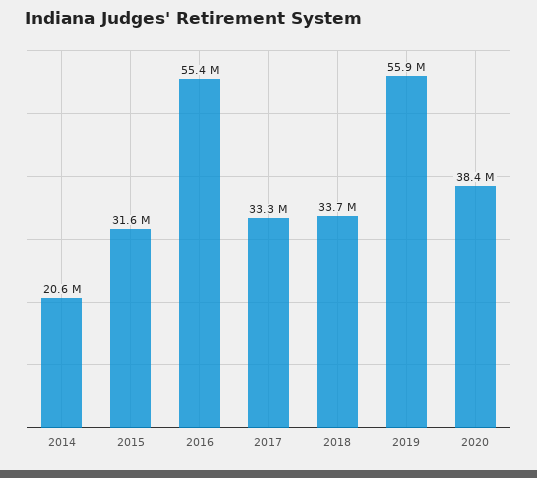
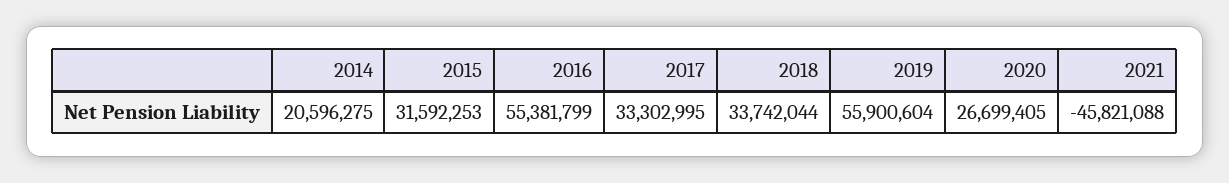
2020: 38400000 -> 26699405
2021: none -> -45821088

